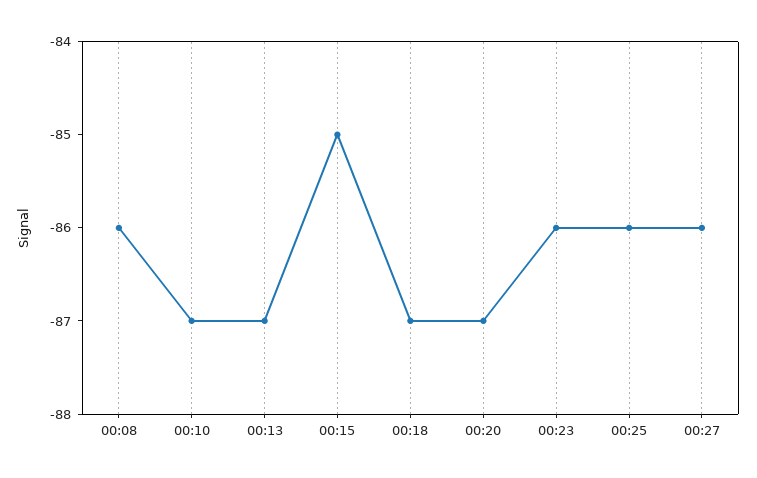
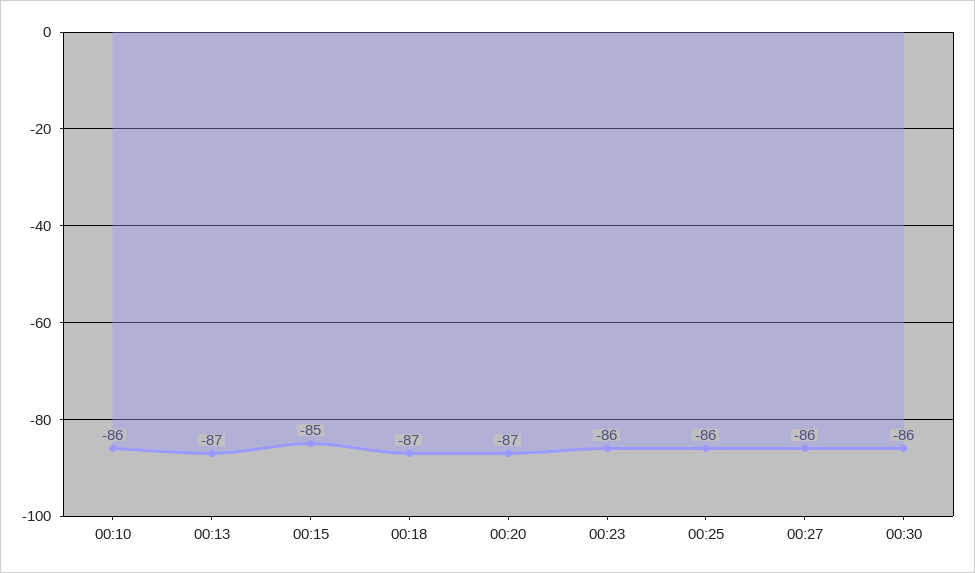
00:08: -86 -> none
00:10: -87 -> -86
00:30: none -> -86

